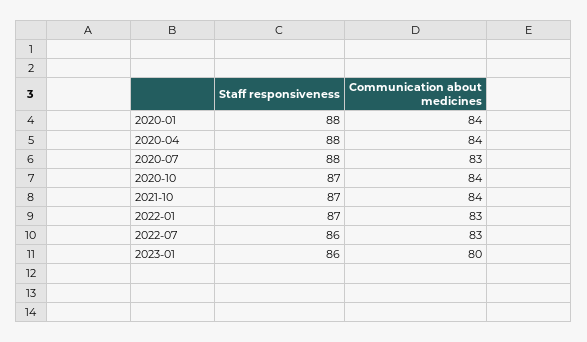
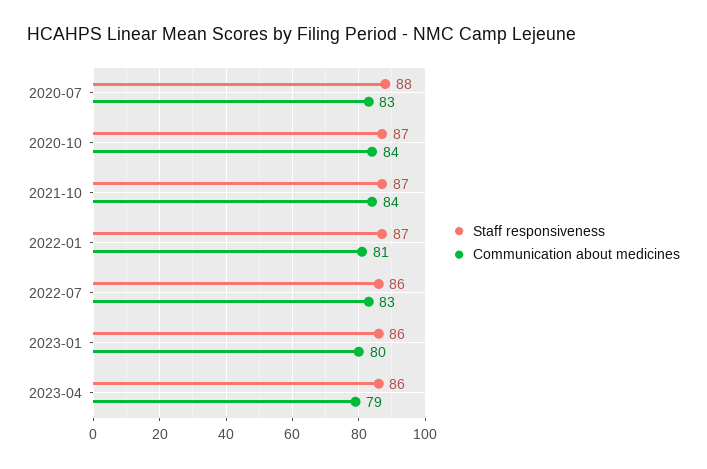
Staff responsiveness, 2020-01: 88 -> none
Communication about medicines, 2020-01: 84 -> none
Staff responsiveness, 2020-04: 88 -> none
Communication about medicines, 2020-04: 84 -> none
Communication about medicines, 2022-01: 83 -> 81
Staff responsiveness, 2023-04: none -> 86
Communication about medicines, 2023-04: none -> 79

